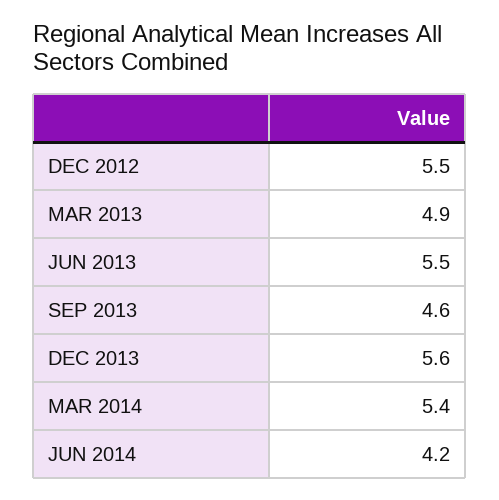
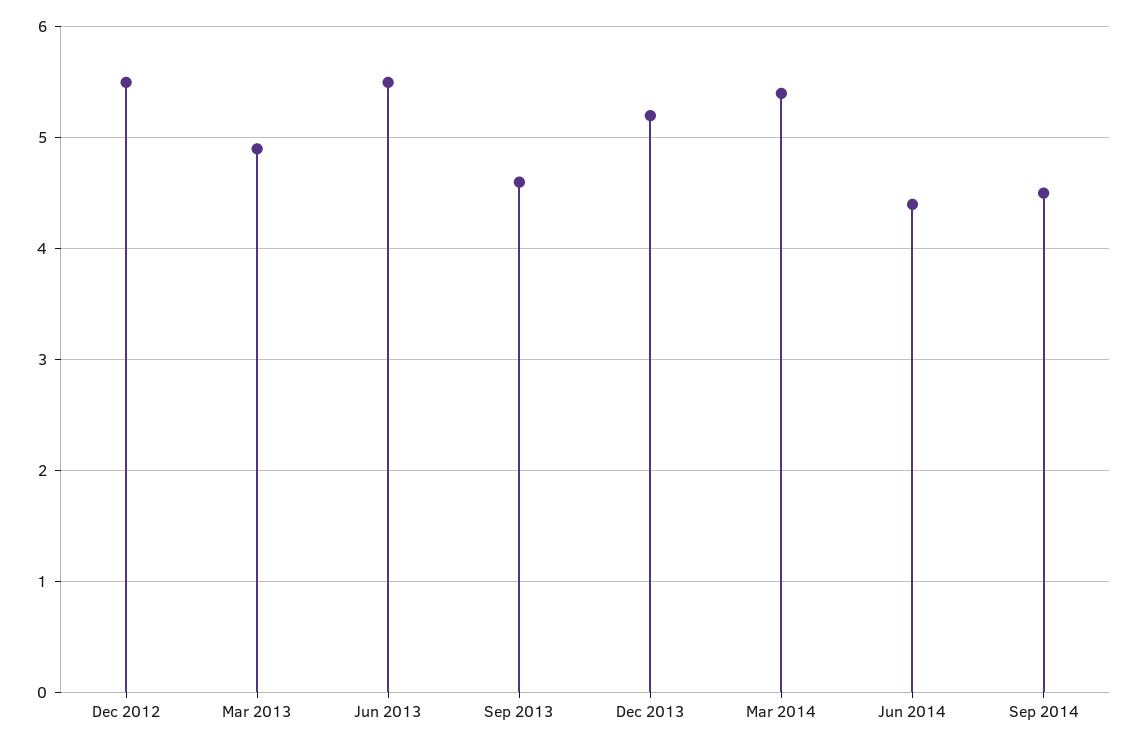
DEC 2013: 5.6 -> 5.2
JUN 2014: 4.2 -> 4.4
Sep 2014: none -> 4.5

